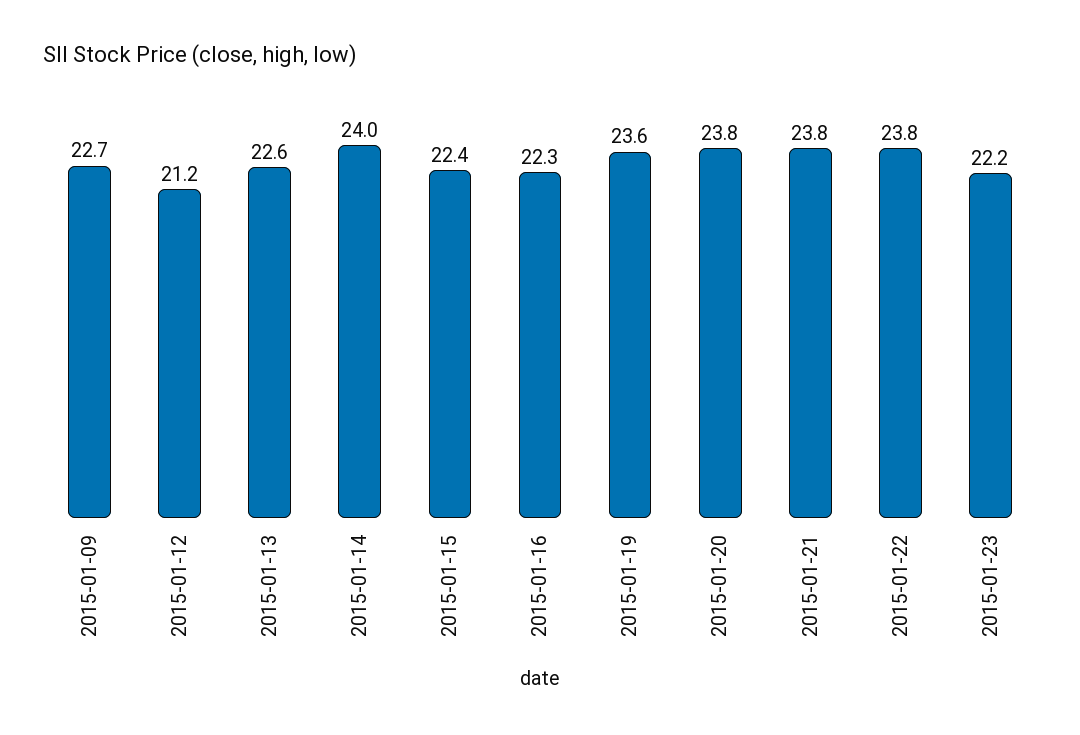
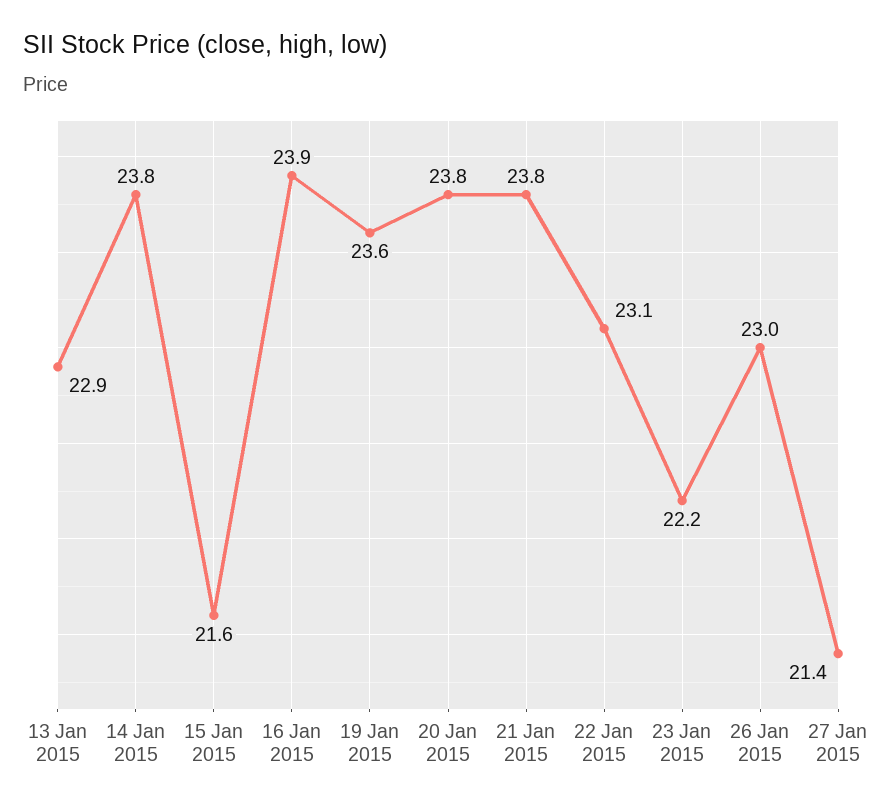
2015-01-09: 22.7 -> none
2015-01-12: 21.2 -> none
2015-01-13: 22.6 -> 22.9
2015-01-14: 24 -> 23.8
2015-01-15: 22.4 -> 21.6
2015-01-16: 22.3 -> 23.9
2015-01-22: 23.8 -> 23.1
26 Jan 2015: none -> 23
27 Jan 2015: none -> 21.4

